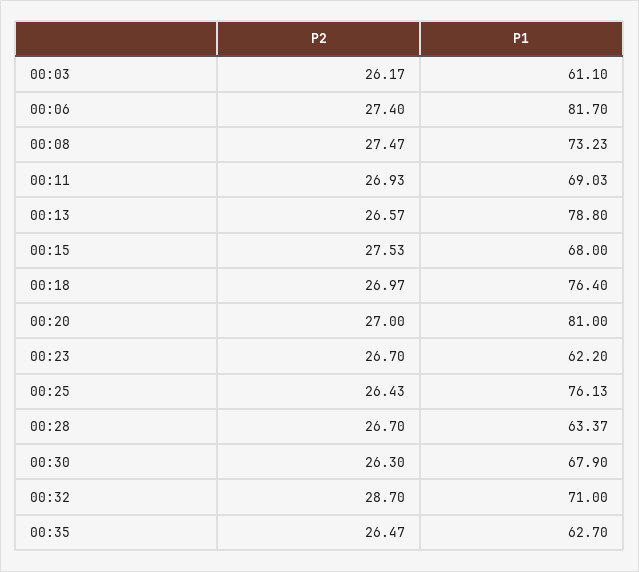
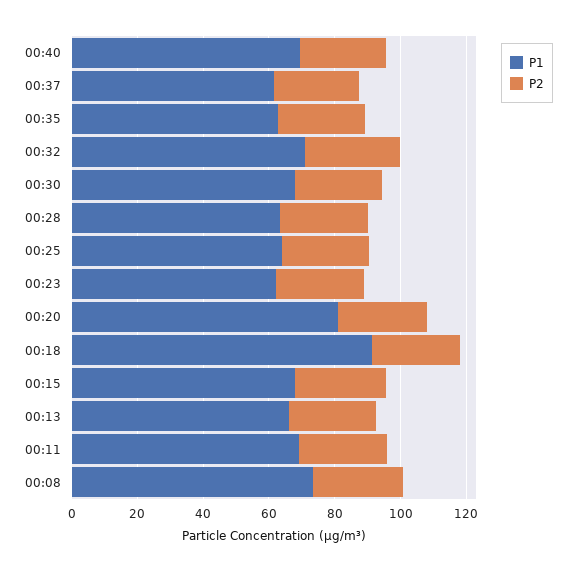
P2, 00:03: 26.17 -> none
P1, 00:03: 61.1 -> none
P2, 00:06: 27.4 -> none
P1, 00:06: 81.7 -> none
P1, 00:13: 78.8 -> 65
P1, 00:18: 76.4 -> 90
P1, 00:25: 76.13 -> 65
P1, 00:40: none -> 70
P2, 00:40: none -> 25
P1, 00:37: none -> 60
P2, 00:37: none -> 25

